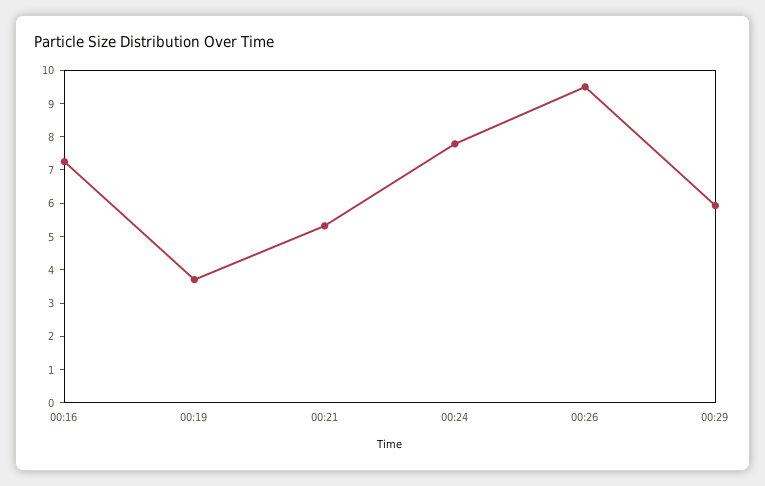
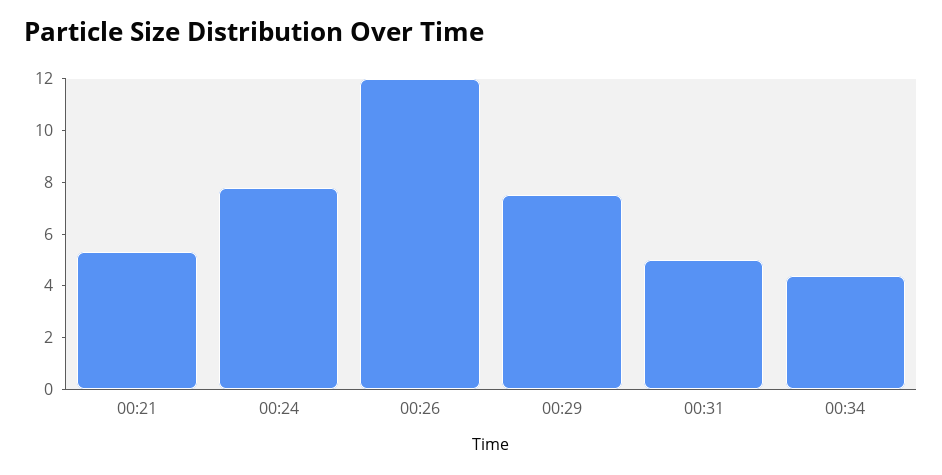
00:16: 7.25 -> none
00:19: 3.75 -> none
00:26: 9.5 -> 12
00:29: 6 -> 7.5
00:31: none -> 5
00:34: none -> 4.5

